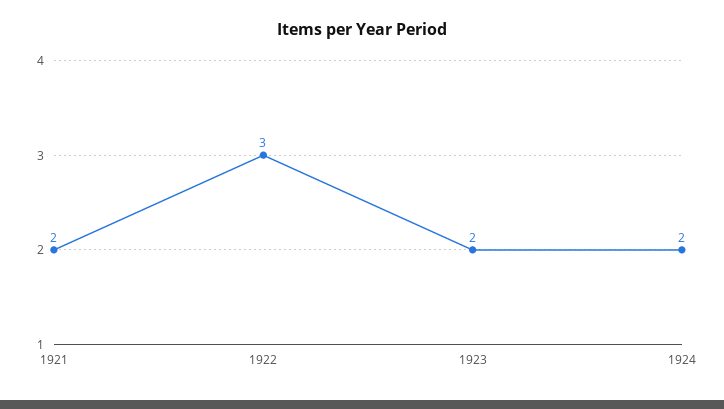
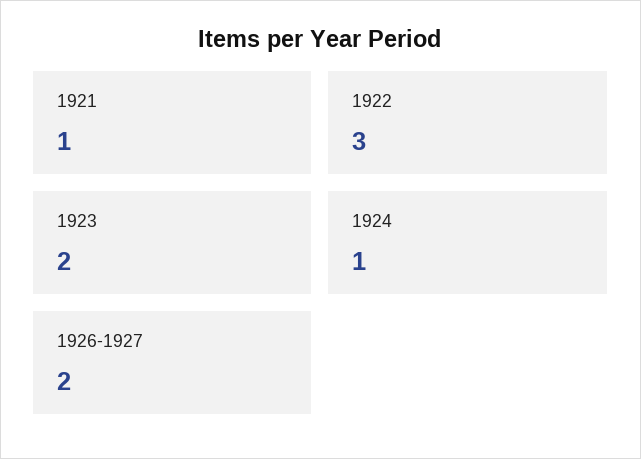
1921: 2 -> 1
1924: 2 -> 1
1926-1927: none -> 2

